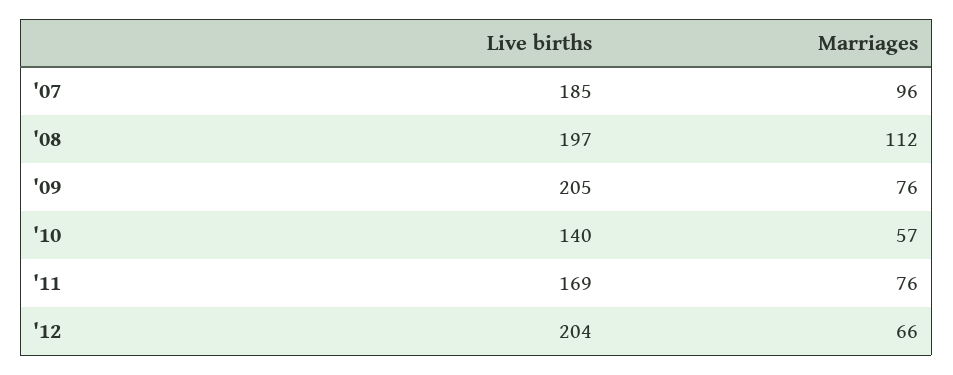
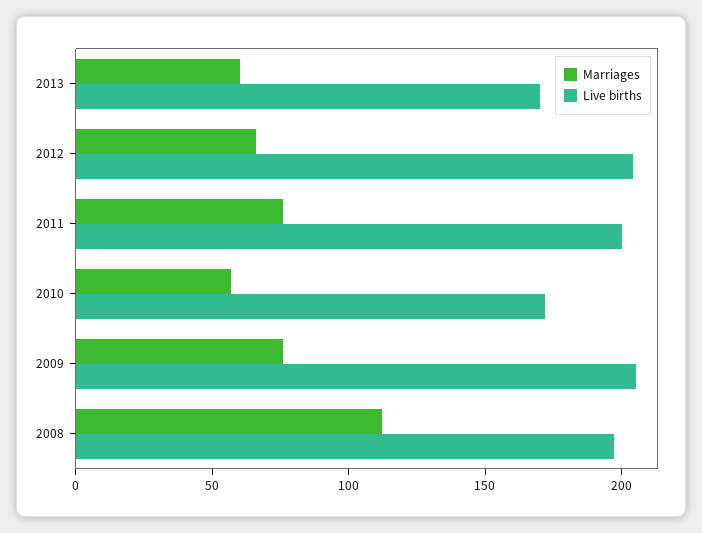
Live births, '07: 185 -> none
Marriages, '07: 96 -> none
Live births, '10: 140 -> 170
Live births, '11: 169 -> 200
Marriages, 2013: none -> 60
Live births, 2013: none -> 170

